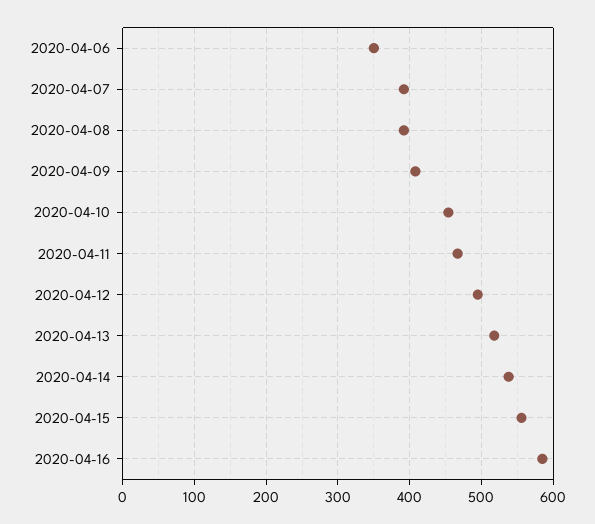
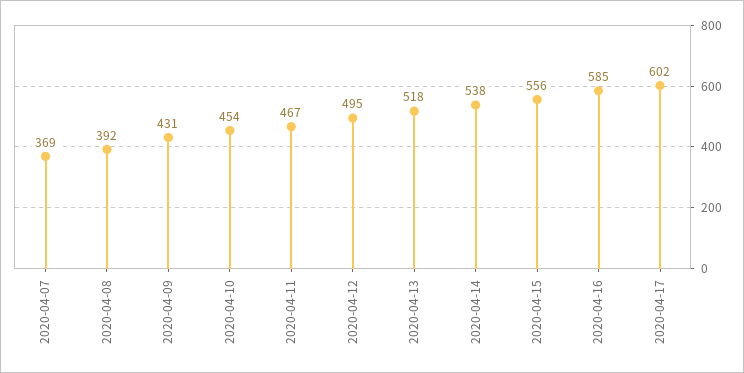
2020-04-06: 350 -> none
2020-04-07: 390 -> 369
2020-04-09: 410 -> 431
2020-04-17: none -> 602

